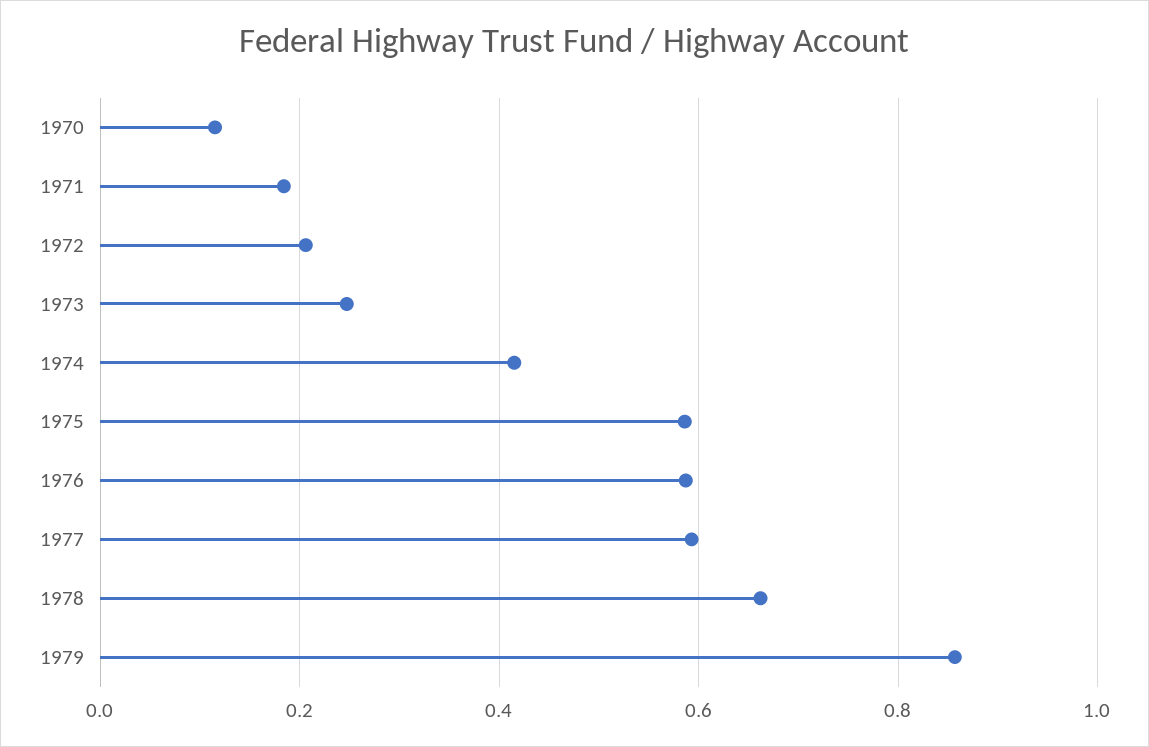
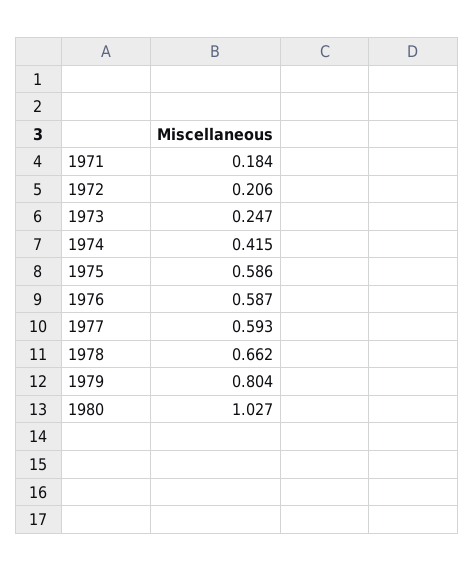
1970: 0.12 -> none
1979: 0.86 -> 0.804
1980: none -> 1.027

